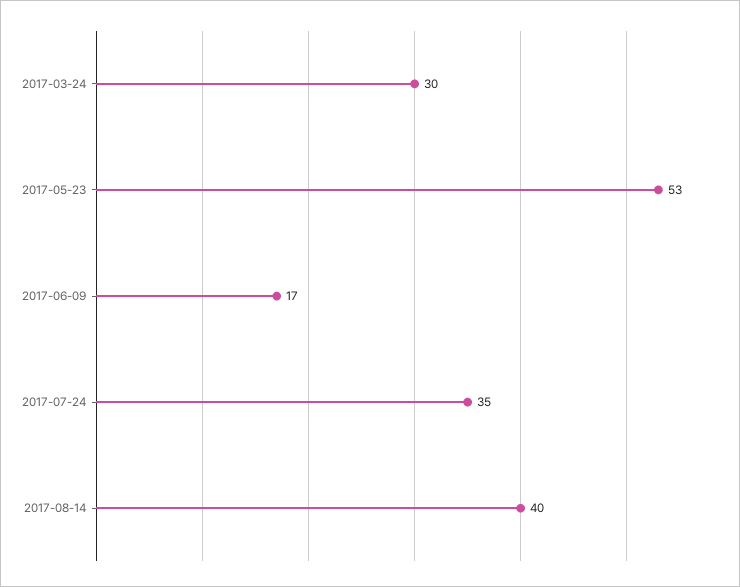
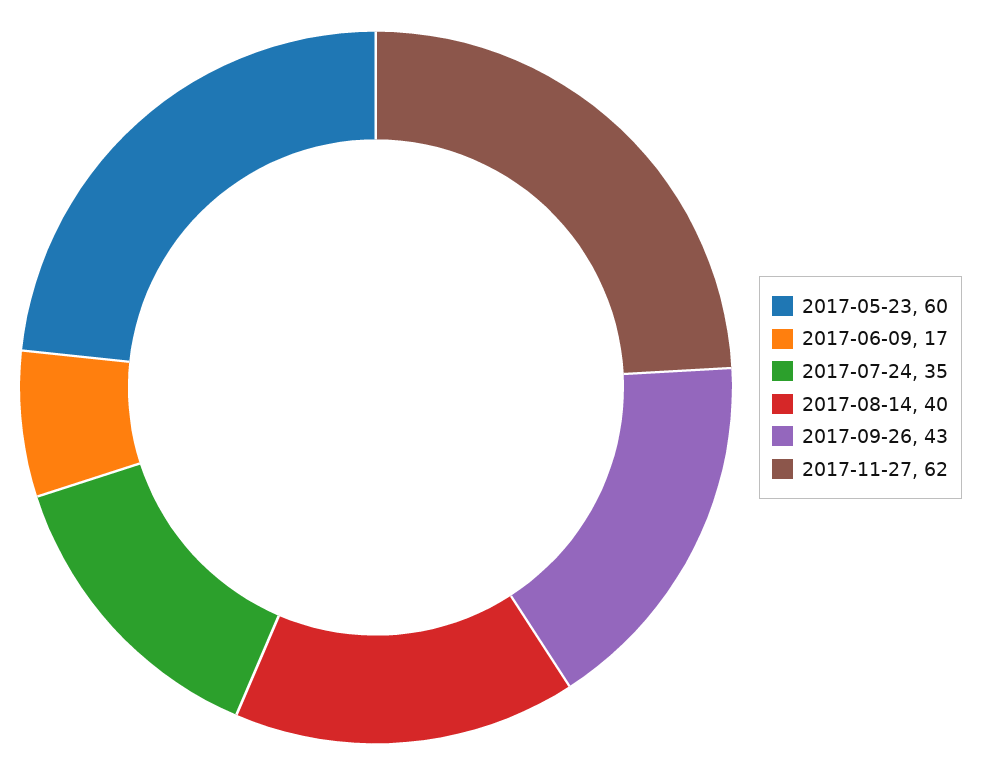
2017-03-24: 30 -> none
2017-05-23: 53 -> 60
2017-09-26: none -> 43
2017-11-27: none -> 62

